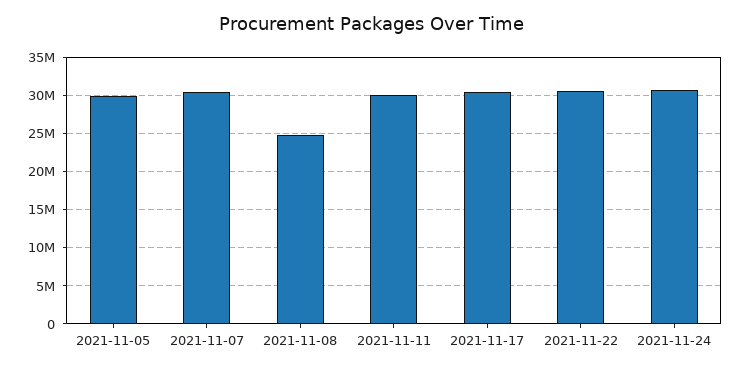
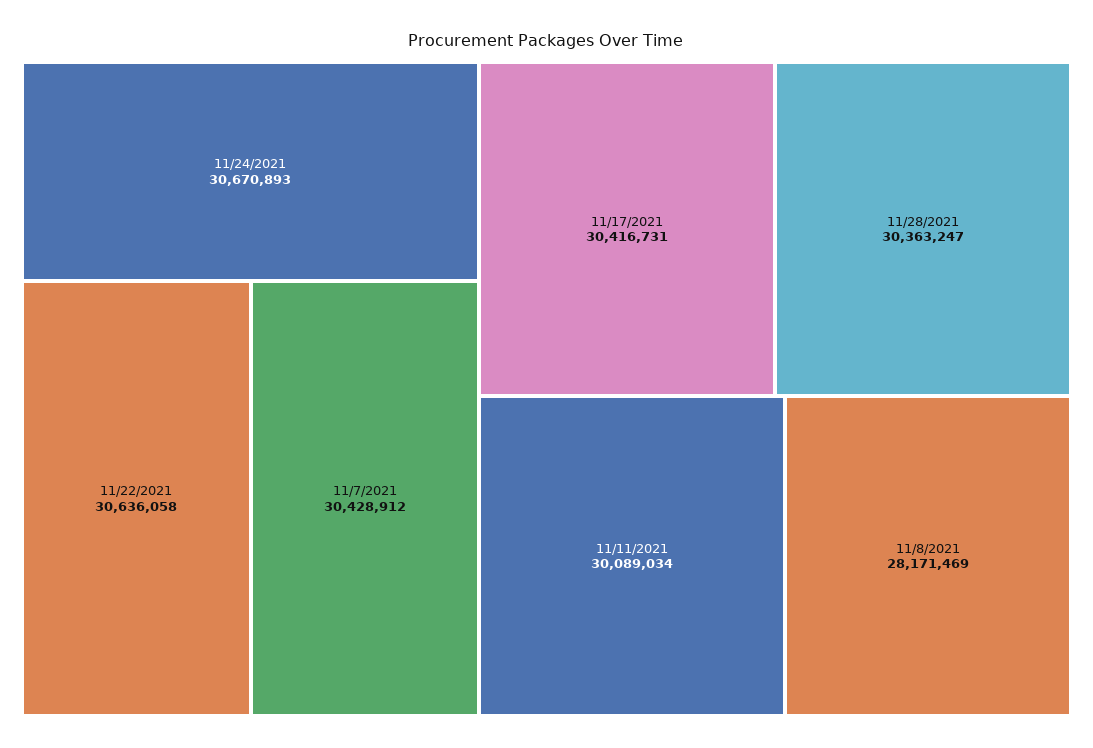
2021-11-05: 30000000 -> none
2021-11-08: 25000000 -> 28171469
11/28/2021: none -> 30363247

